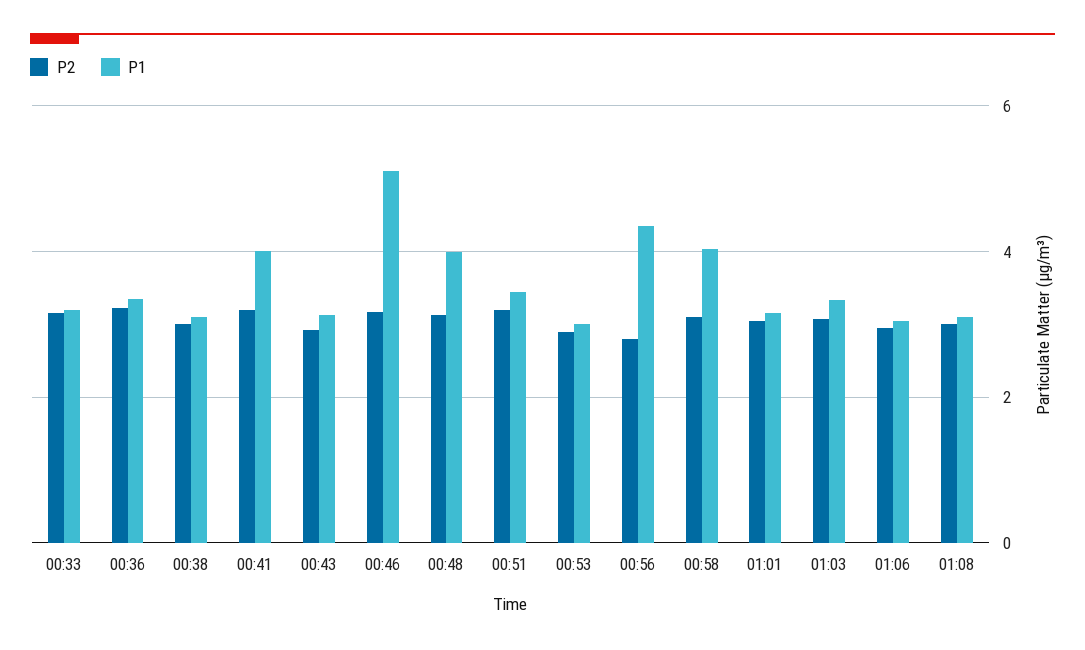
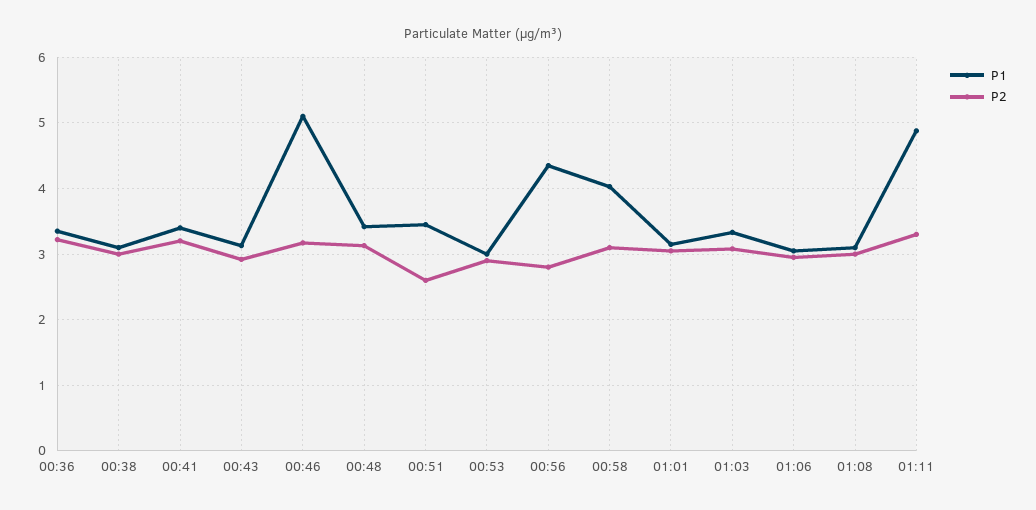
P2, 00:33: 3.2 -> none
P1, 00:33: 3.2 -> none
P1, 00:41: 4 -> 3.4
P1, 00:48: 4 -> 3.4
P2, 00:51: 3.2 -> 2.6
P1, 01:11: none -> 4.9
P2, 01:11: none -> 3.3

